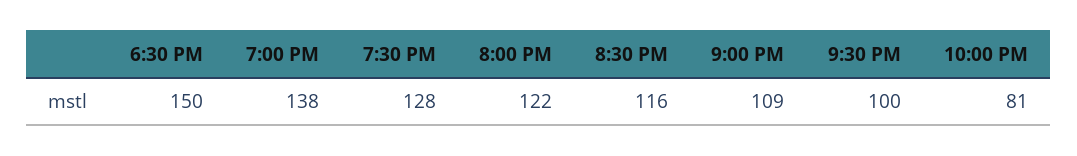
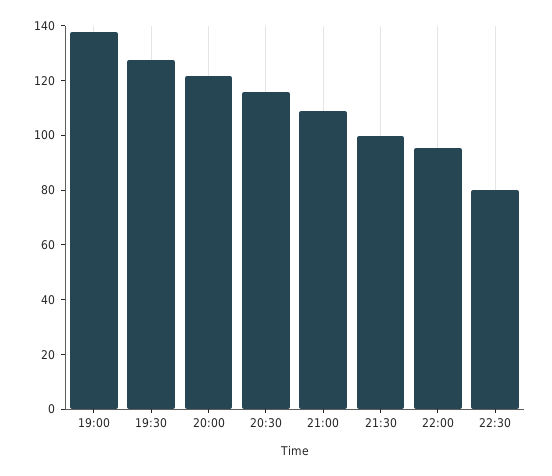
6:30 PM: 150 -> none
10:00 PM: 81 -> 95
22:30: none -> 80

